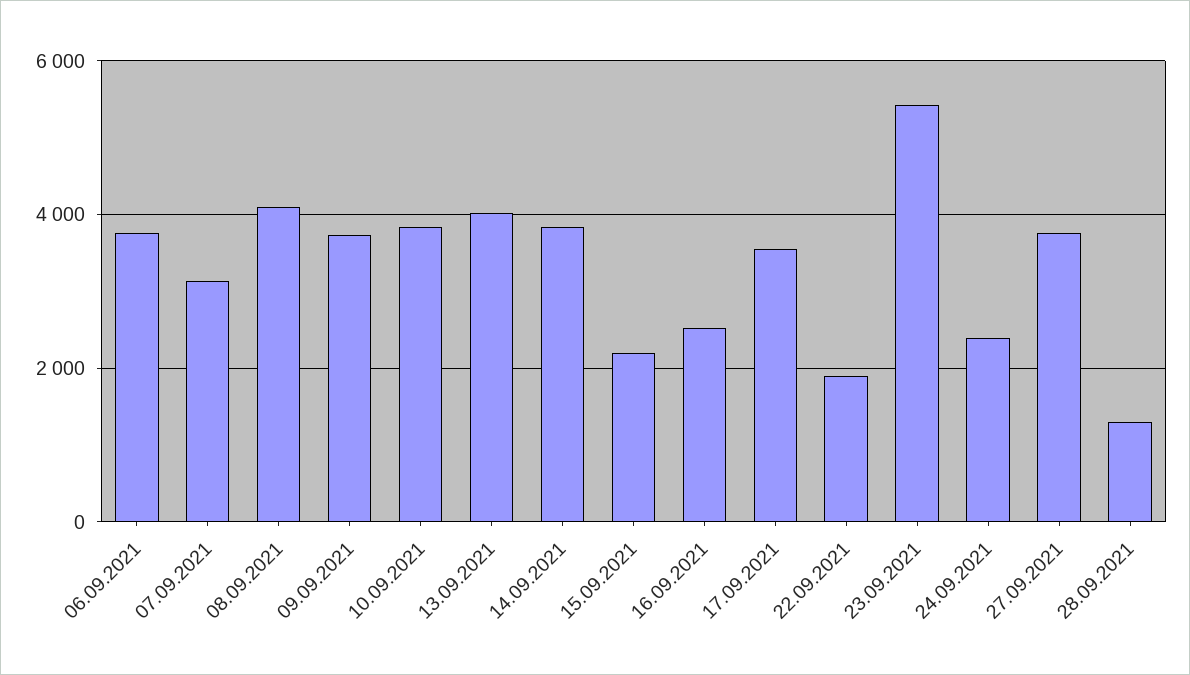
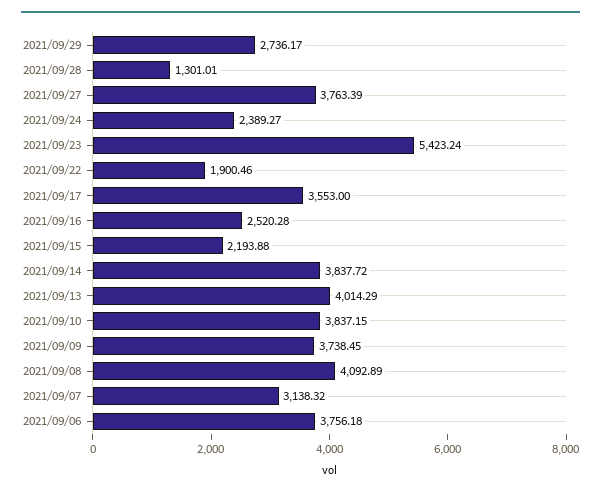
2021/09/29: none -> 2736.17

